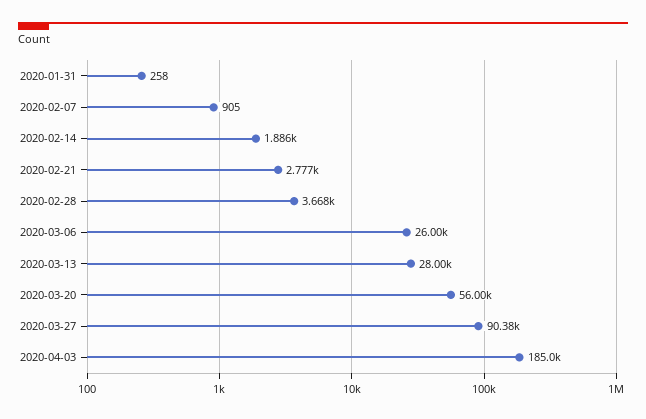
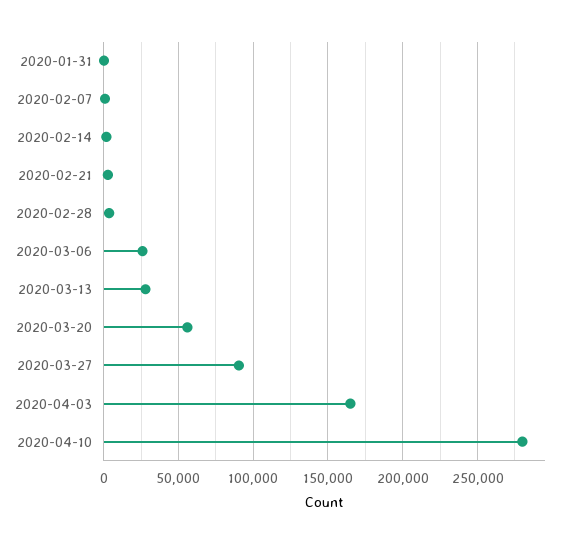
2020-04-03: 185000 -> 165000
2020-04-10: none -> 280000

